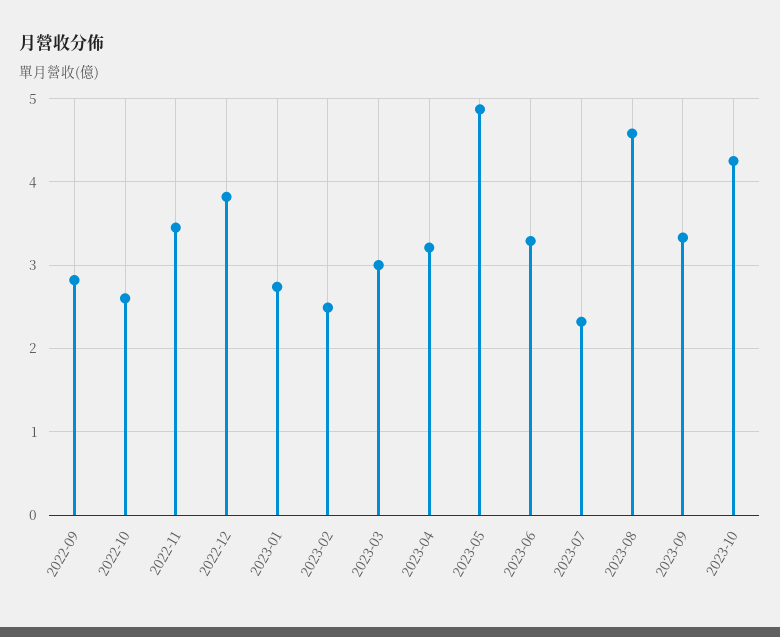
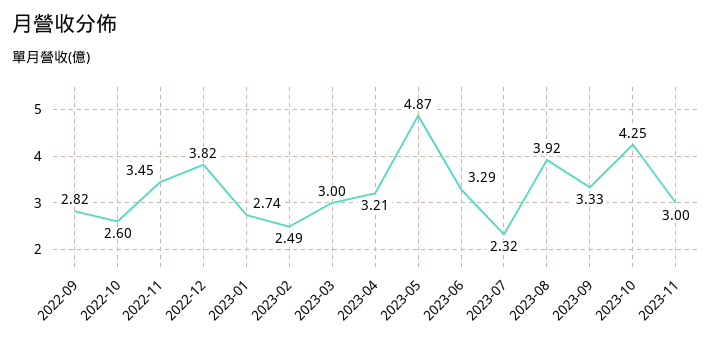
2023-08: 4.6 -> 3.92
2023-11: none -> 3

